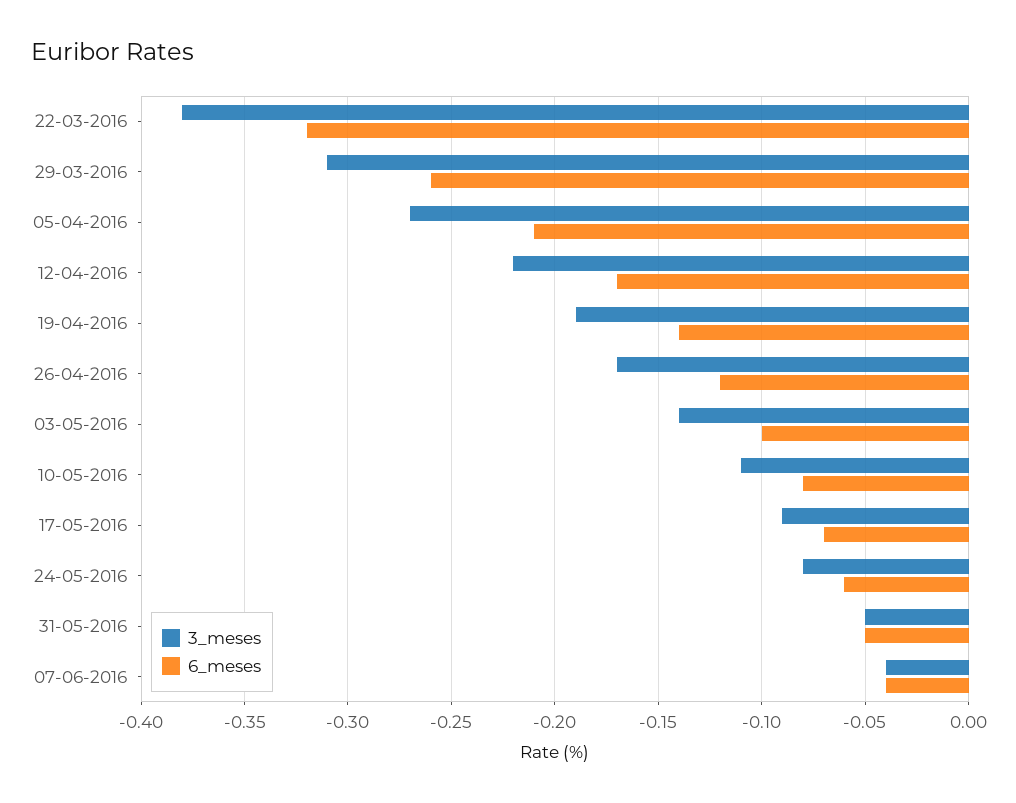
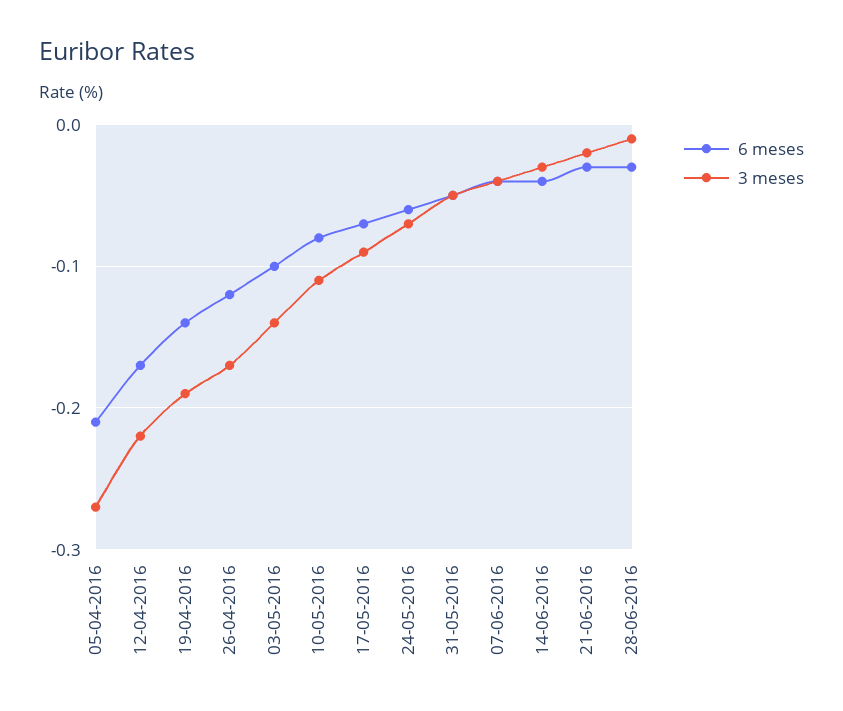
3_meses, 22-03-2016: -0.38 -> none
6_meses, 22-03-2016: -0.32 -> none
3_meses, 29-03-2016: -0.31 -> none
6_meses, 29-03-2016: -0.26 -> none
3_meses, 24-05-2016: -0.08 -> -0.07
6_meses, 14-06-2016: none -> -0.04
3_meses, 14-06-2016: none -> -0.03
6_meses, 21-06-2016: none -> -0.03
3_meses, 21-06-2016: none -> -0.02
6_meses, 28-06-2016: none -> -0.03
3_meses, 28-06-2016: none -> -0.01

